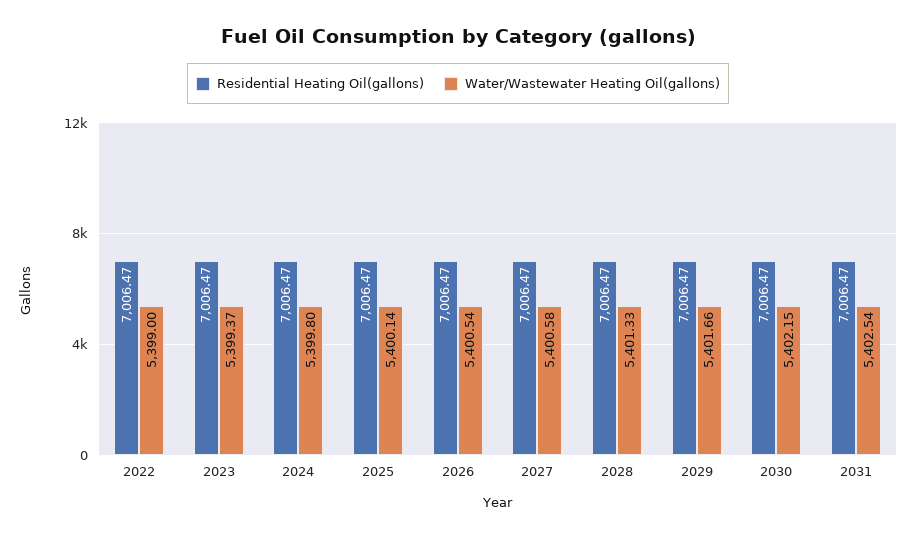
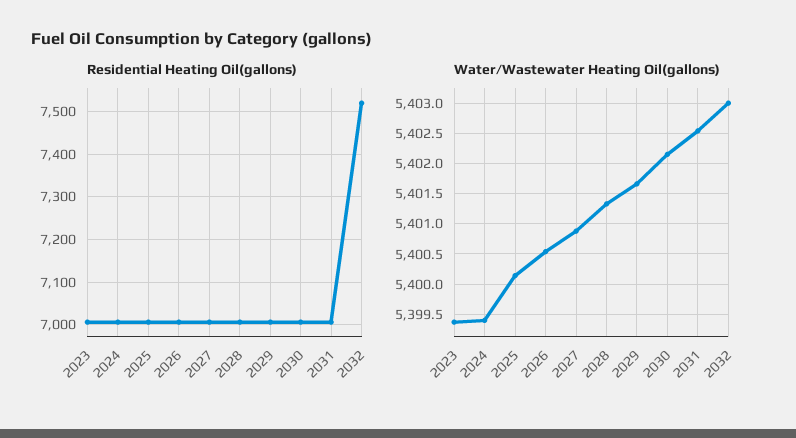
Residential Heating Oil(gallons), 2022: 7006.47 -> none
Water/Wastewater Heating Oil(gallons), 2022: 5399 -> none
Water/Wastewater Heating Oil(gallons), 2024: 5399.8 -> 5399.4
Water/Wastewater Heating Oil(gallons), 2027: 5400.58 -> 5400.9
Residential Heating Oil(gallons), 2032: none -> 7520
Water/Wastewater Heating Oil(gallons), 2032: none -> 5403

